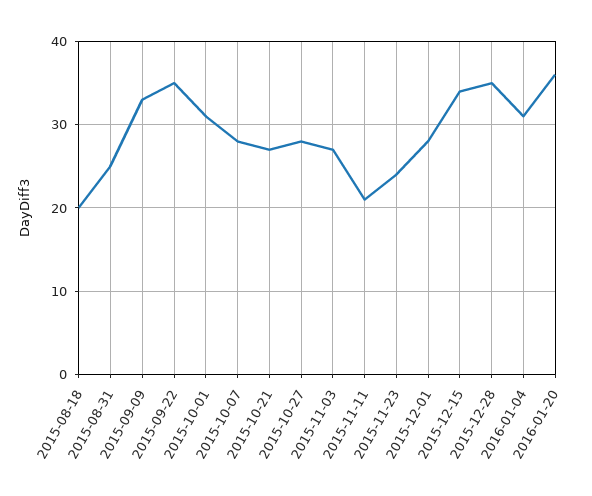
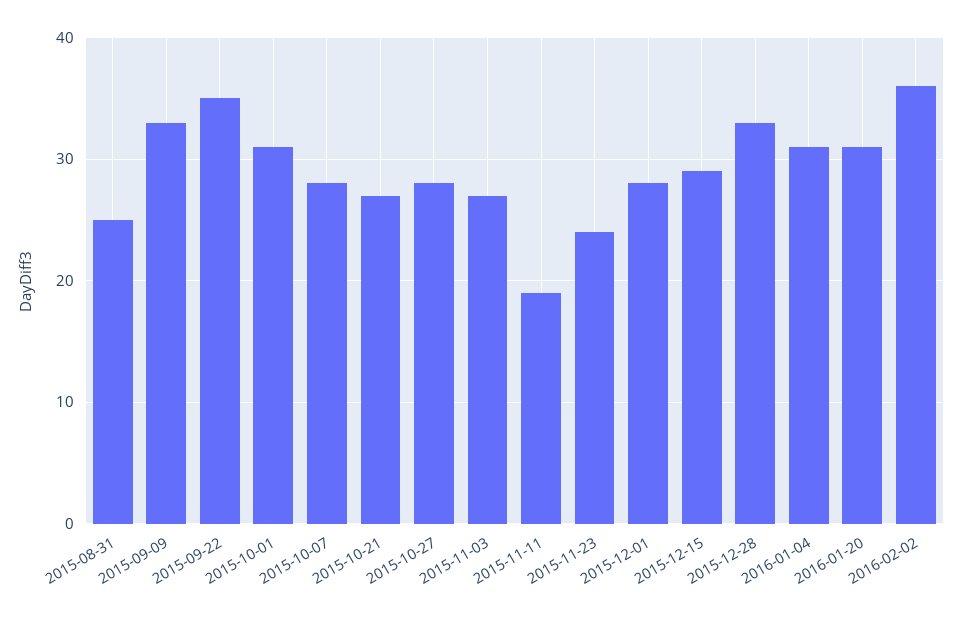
2015-08-18: 20 -> none
2015-11-11: 21 -> 19
2015-12-15: 34 -> 29
2015-12-28: 35 -> 33
2016-01-20: 36 -> 31
2016-02-02: none -> 36

